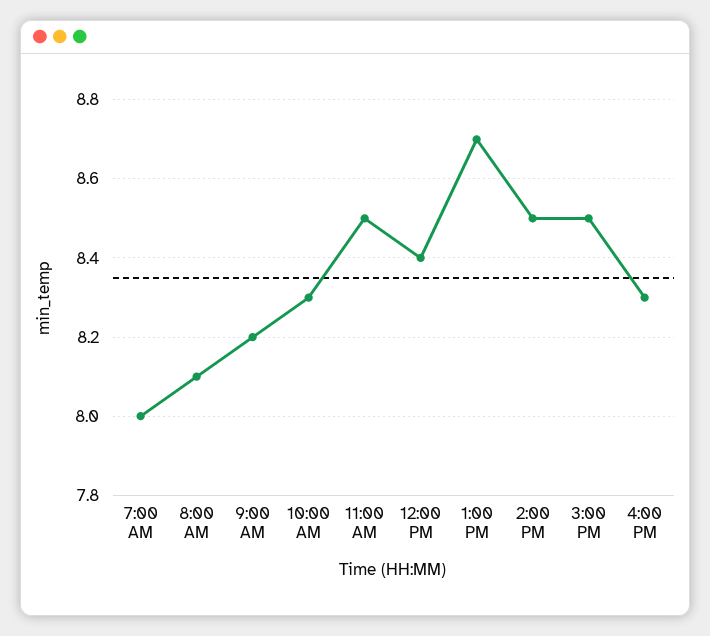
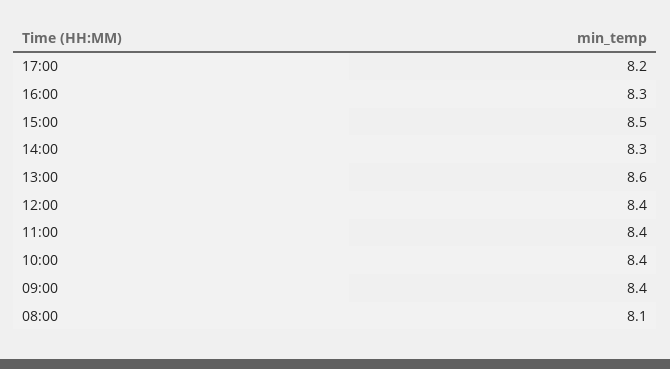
7:00 AM: 8 -> none
9:00 AM: 8.2 -> 8.4
10:00 AM: 8.3 -> 8.4
11:00 AM: 8.5 -> 8.4
1:00 PM: 8.7 -> 8.6
2:00 PM: 8.5 -> 8.3
17:00: none -> 8.2

